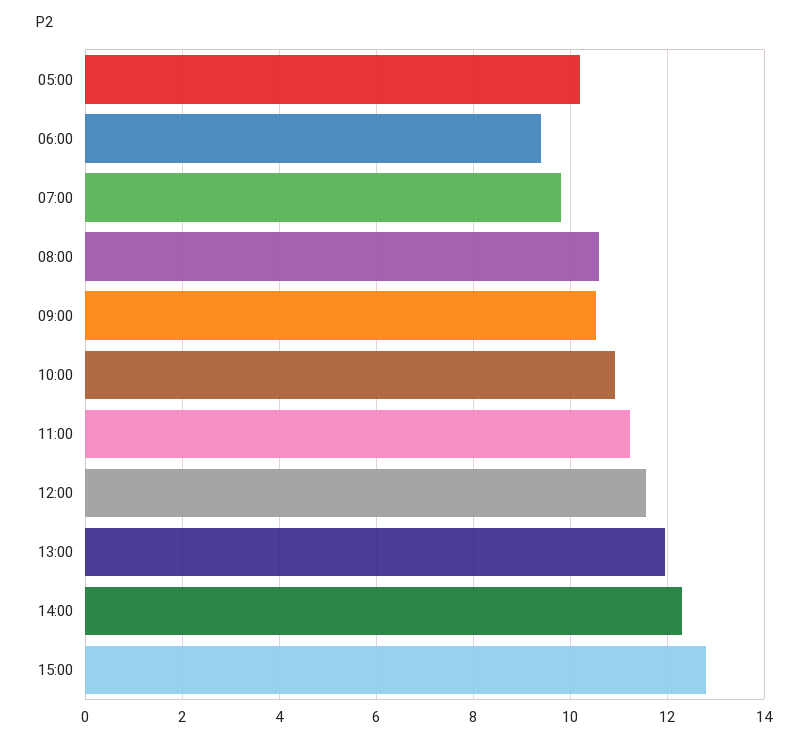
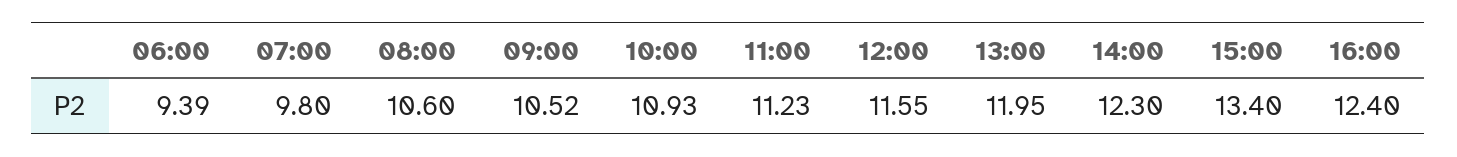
05:00: 10.2 -> none
15:00: 12.8 -> 13.4
16:00: none -> 12.4

